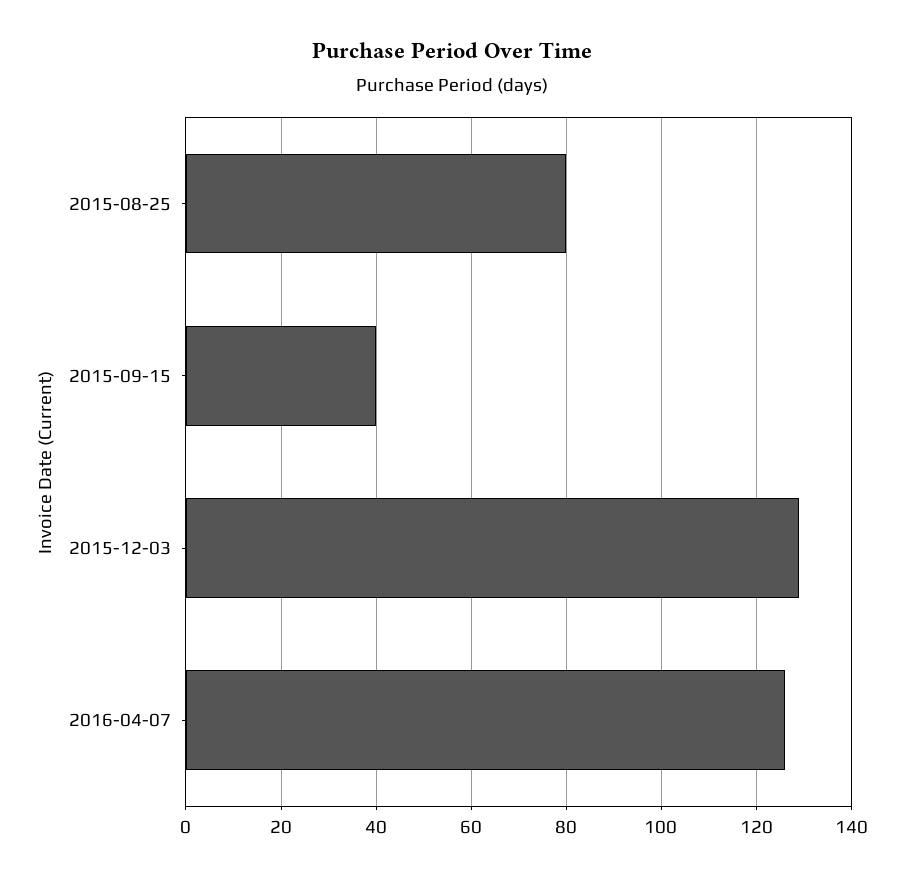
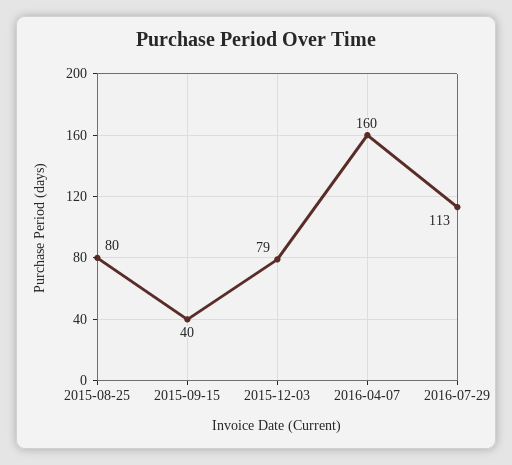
2015-12-03: 130 -> 79
2016-04-07: 125 -> 160
2016-07-29: none -> 113

